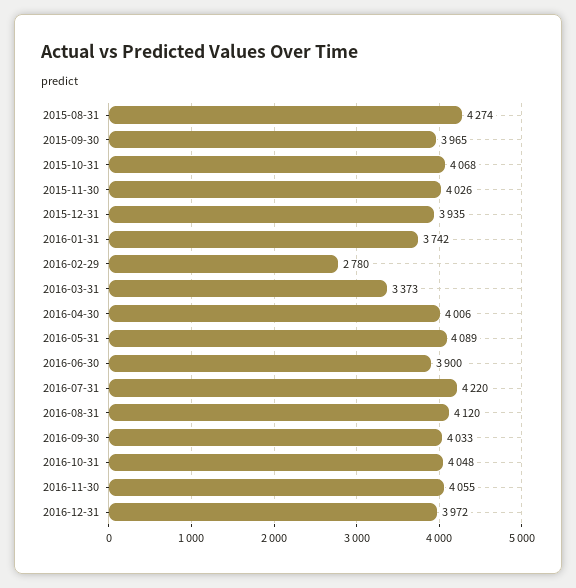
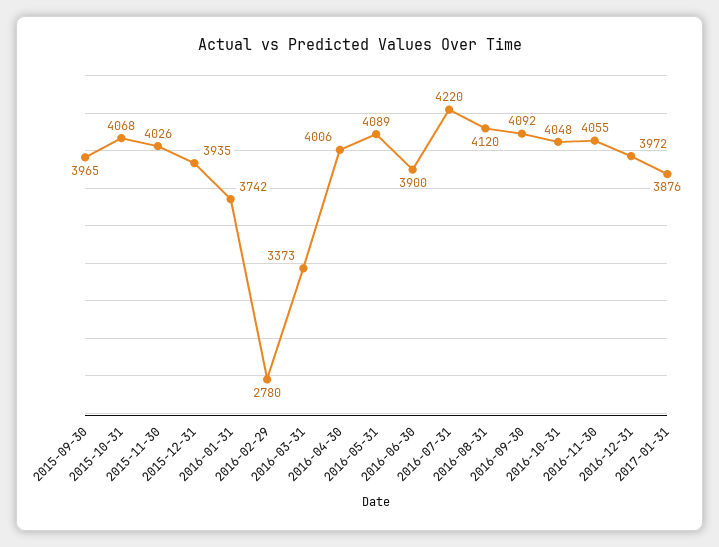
2015-08-31: 4274 -> none
2016-09-30: 4033 -> 4092
2017-01-31: none -> 3876

